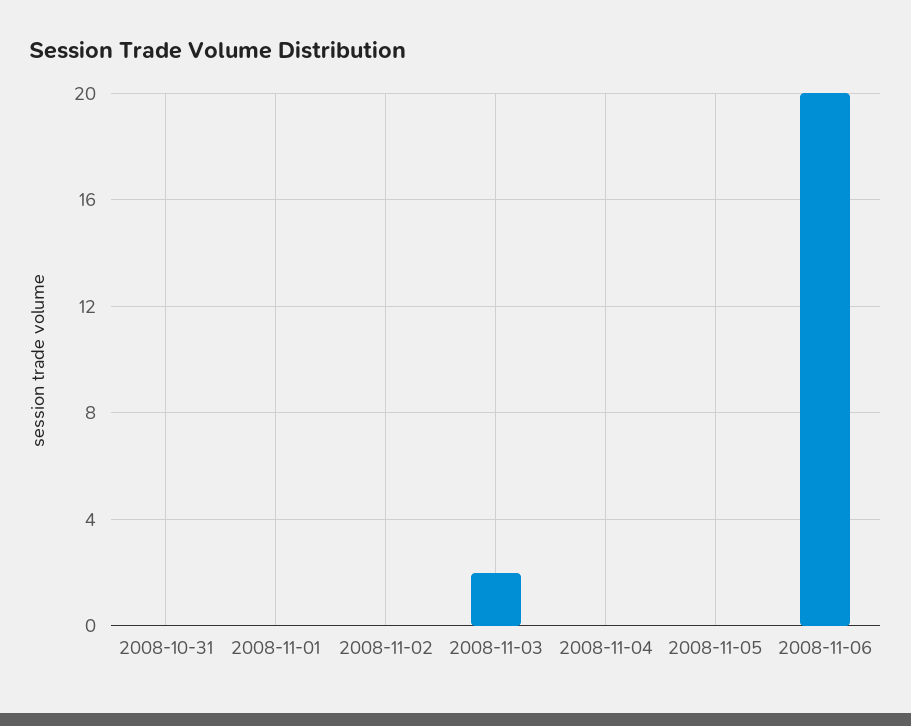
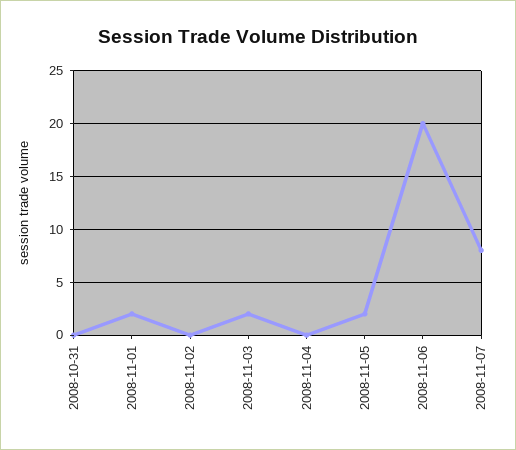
2008-11-01: 0 -> 2
2008-11-05: 0 -> 2
2008-11-07: none -> 8

